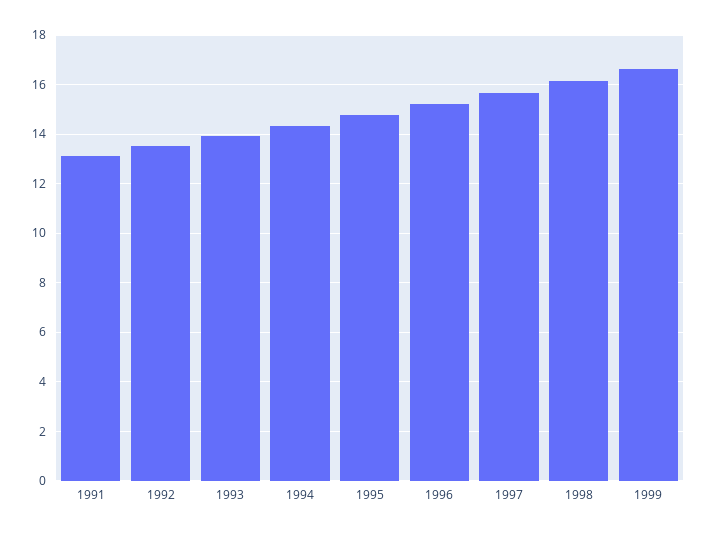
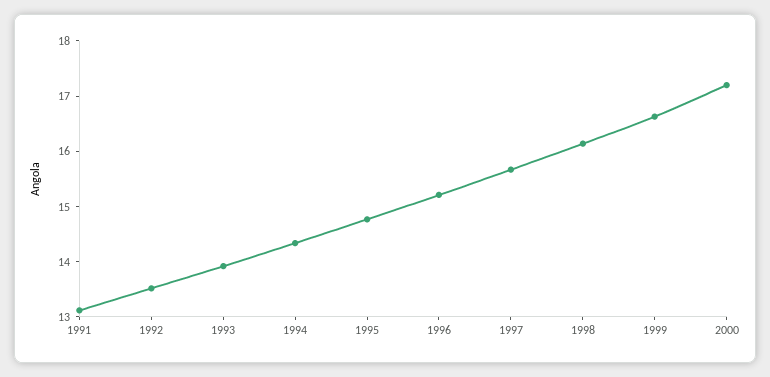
2000: none -> 17.2

